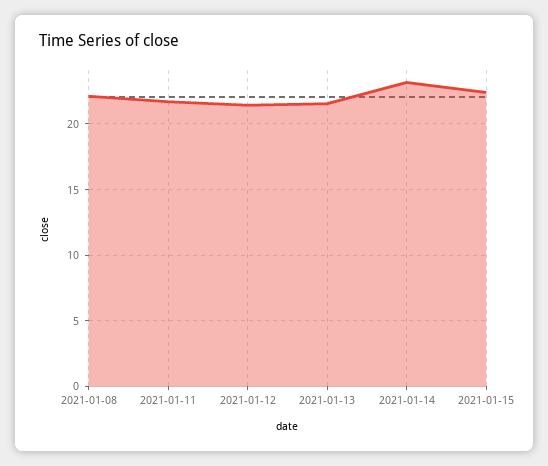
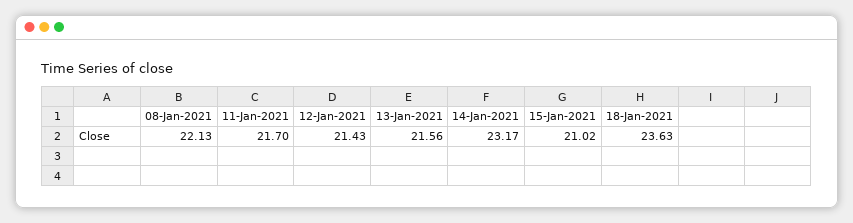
2021-01-15: 22.5 -> 21.02
18-Jan-2021: none -> 23.63

